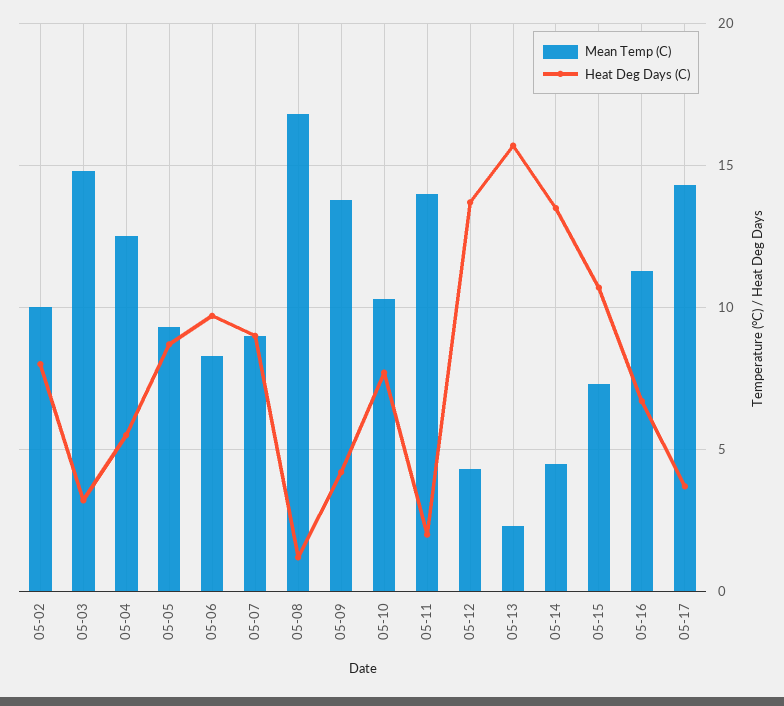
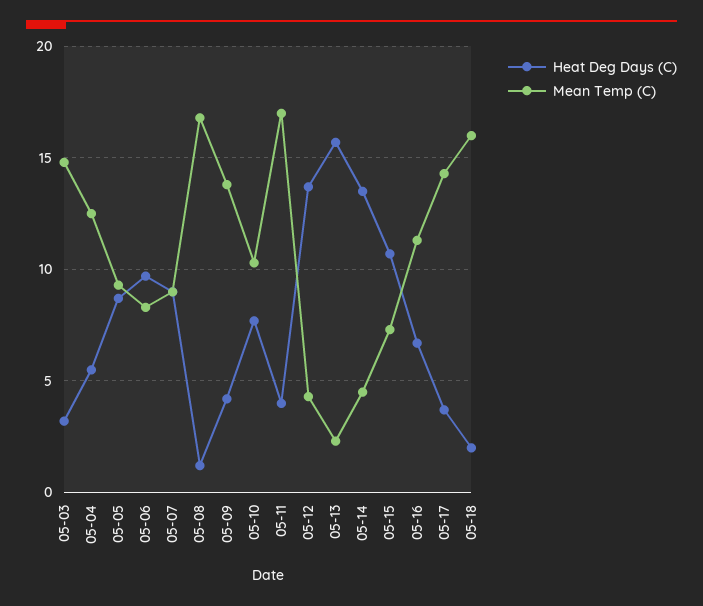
Mean Temp (C), 05-02: 10 -> none
Heat Deg Days (C), 05-02: 8 -> none
Mean Temp (C), 05-11: 14 -> 17
Heat Deg Days (C), 05-11: 2 -> 4
Heat Deg Days (C), 05-18: none -> 2
Mean Temp (C), 05-18: none -> 16

